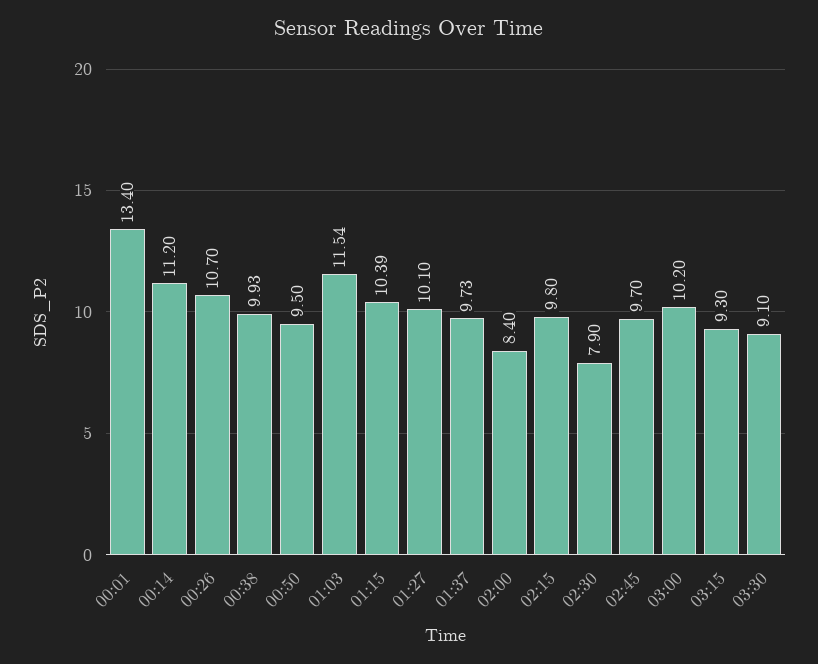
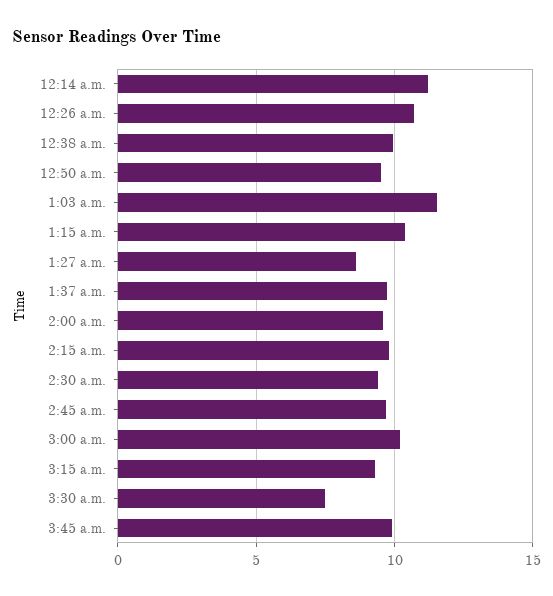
00:01: 13.4 -> none
01:27: 10.1 -> 8.5
02:00: 8.4 -> 9.5
02:30: 7.9 -> 9.5
03:30: 9.1 -> 7.5
3:45 a.m.: none -> 10

